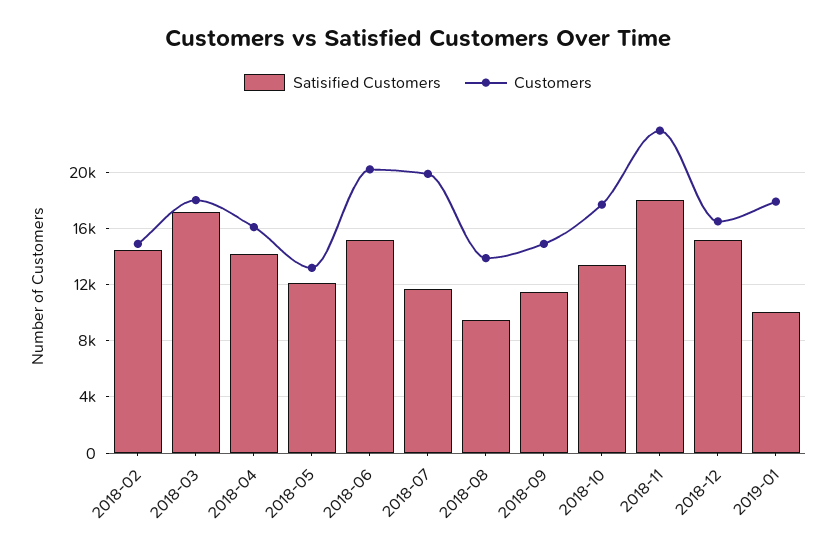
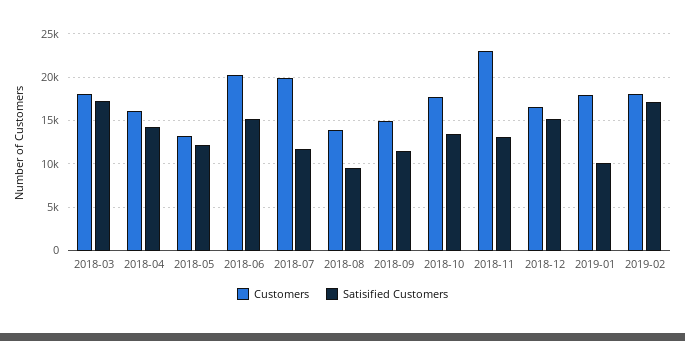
Satisified Customers, 2018-02: 14500 -> none
Customers, 2018-02: 15000 -> none
Satisified Customers, 2018-11: 18000 -> 13000
Customers, 2019-02: none -> 18000
Satisified Customers, 2019-02: none -> 17000

